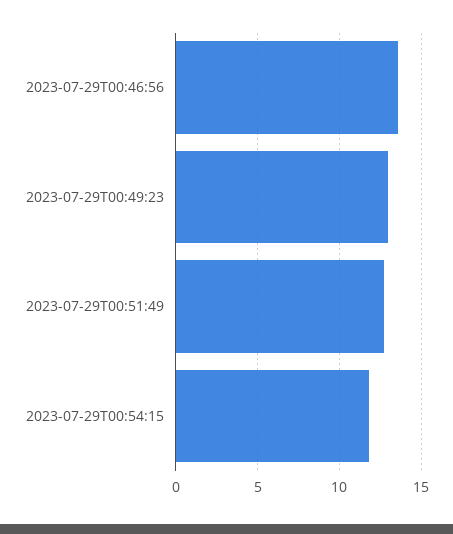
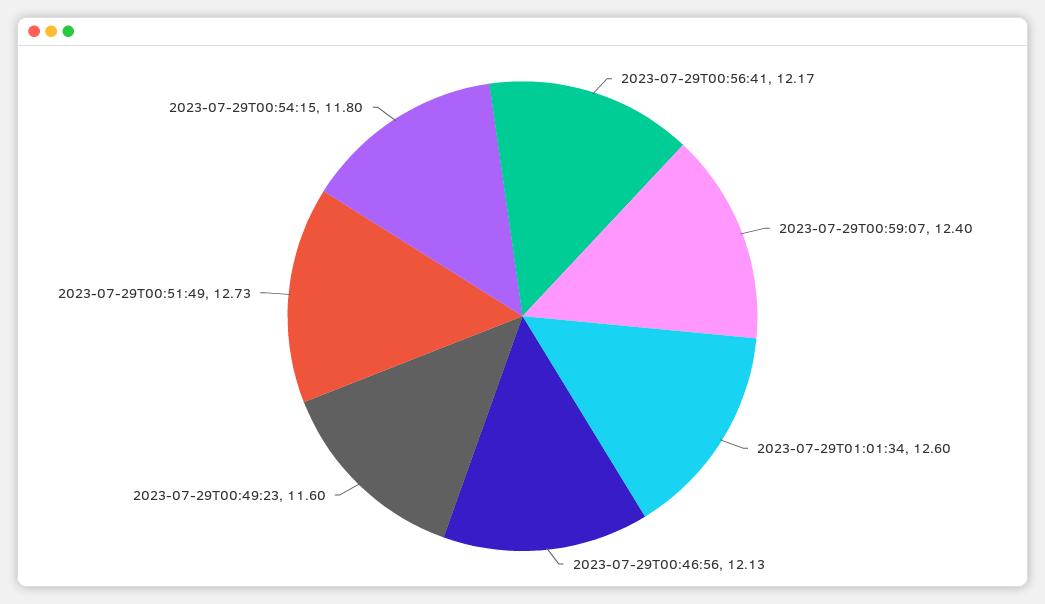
2023-07-29T00:46:56: 13.5 -> 12.13
2023-07-29T00:49:23: 13 -> 11.6
2023-07-29T00:56:41: none -> 12.17
2023-07-29T00:59:07: none -> 12.4
2023-07-29T01:01:34: none -> 12.6

